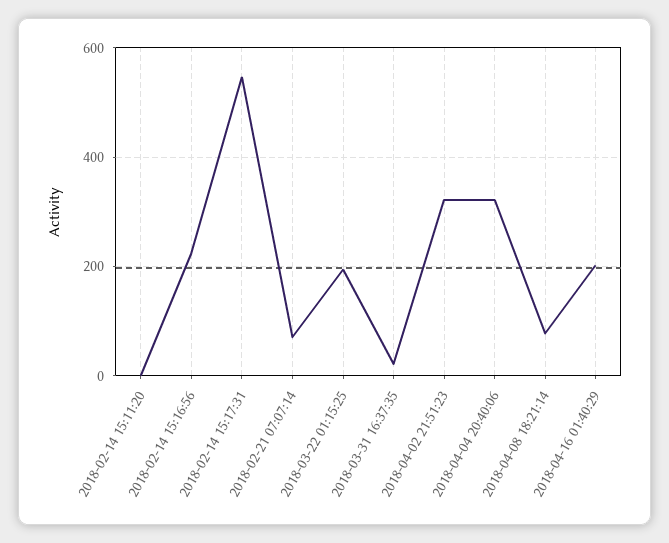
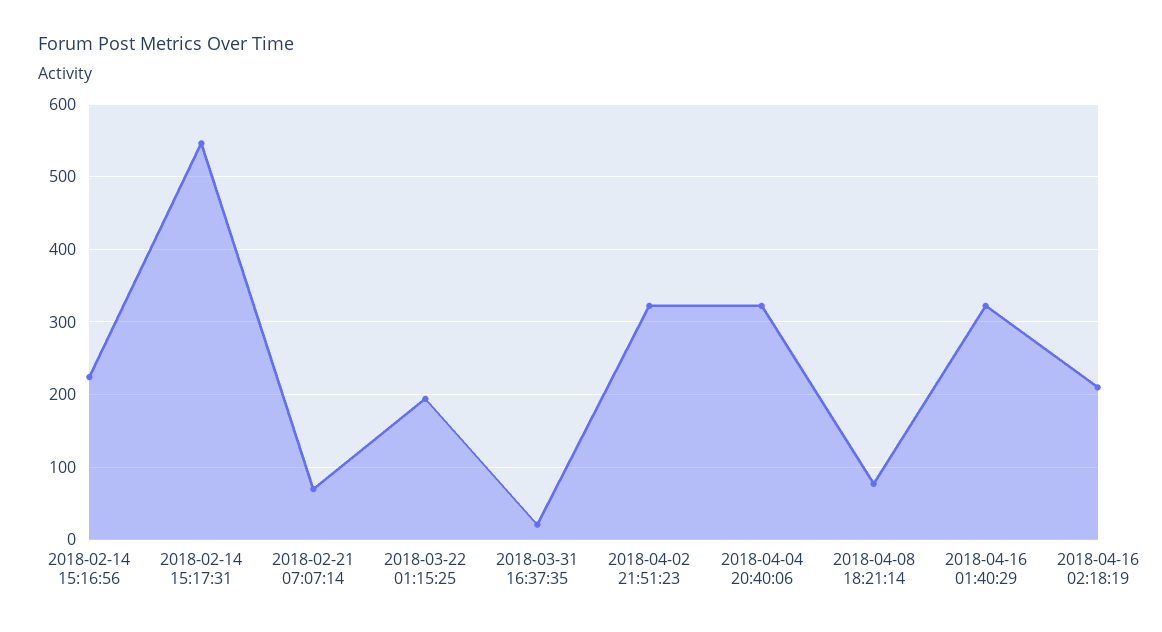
2018-02-14 15:11:20: 0 -> none
2018-04-16 01:40:29: 200 -> 320
2018-04-16 02:18:19: none -> 210

